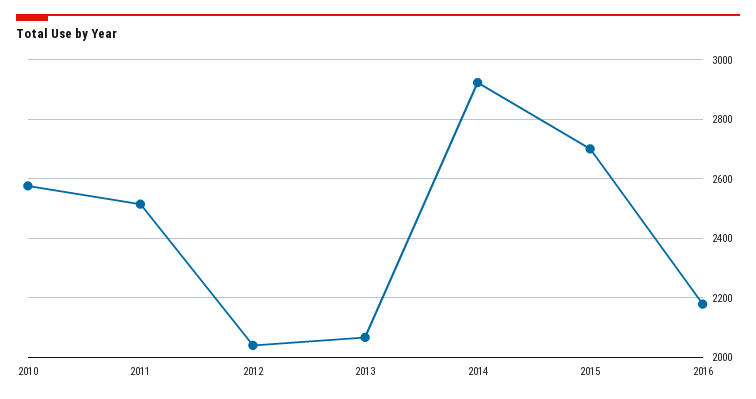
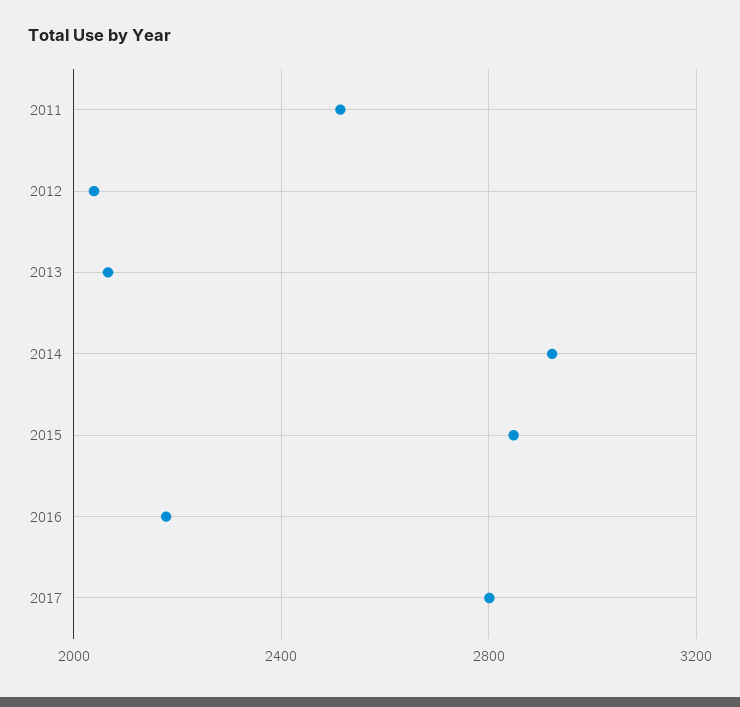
2010: 2575 -> none
2015: 2700 -> 2850
2017: none -> 2800

